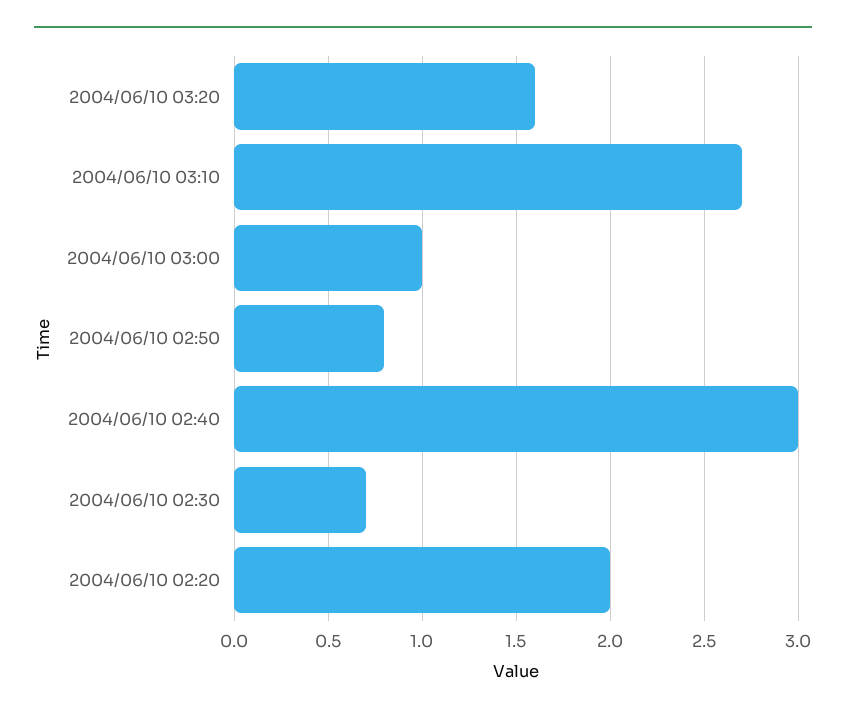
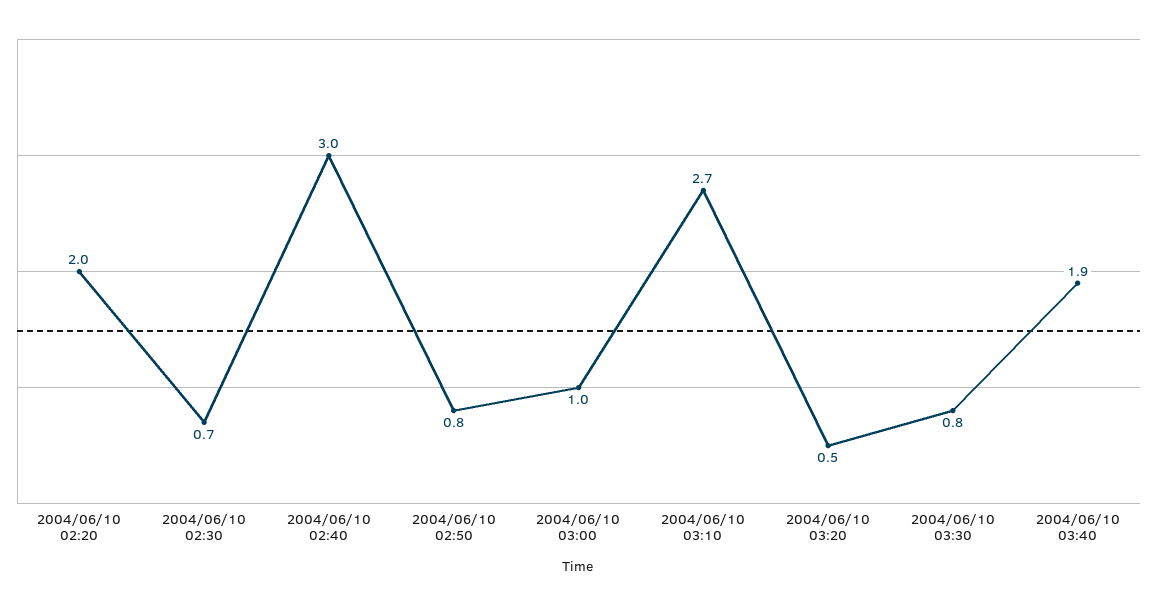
2004/06/10 03:20: 1.6 -> 0.5
2004/06/10 03:30: none -> 0.8
2004/06/10 03:40: none -> 1.9

